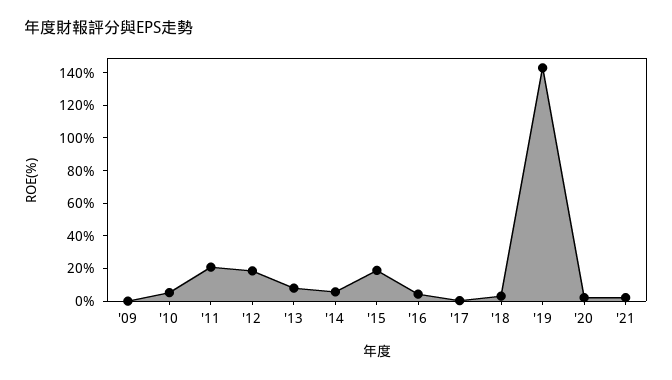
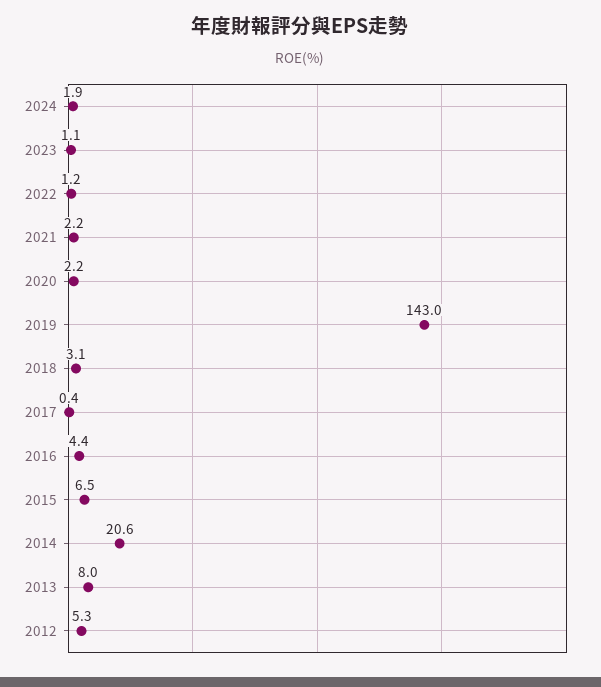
'09: 0 -> none
'10: 5 -> none
'11: 20 -> none
'12: 20 -> 5.3
'14: 5 -> 20.6
'15: 20 -> 6.5
2024: none -> 1.9
2023: none -> 1.1
2022: none -> 1.2

